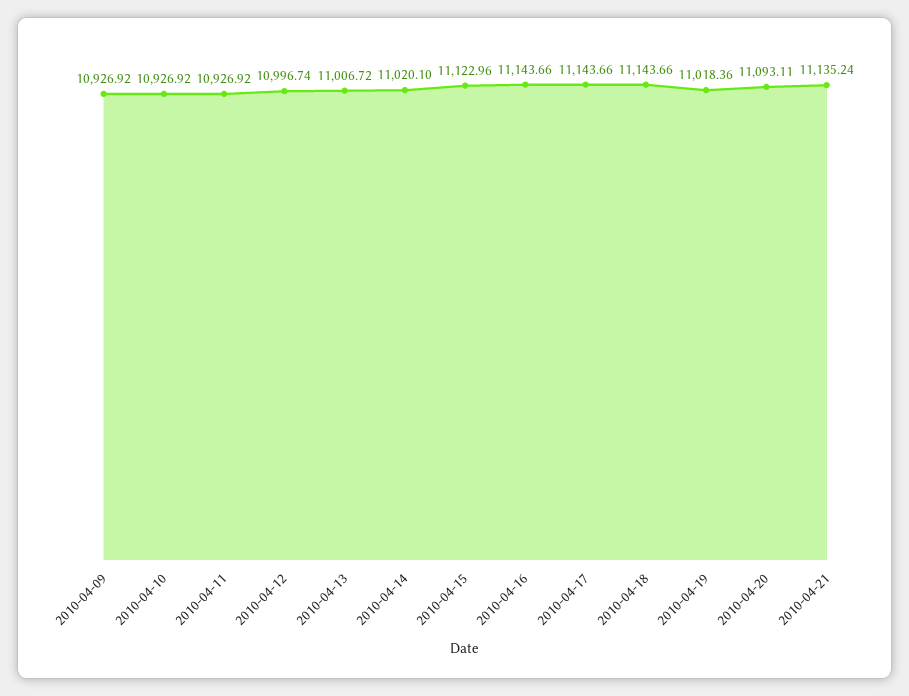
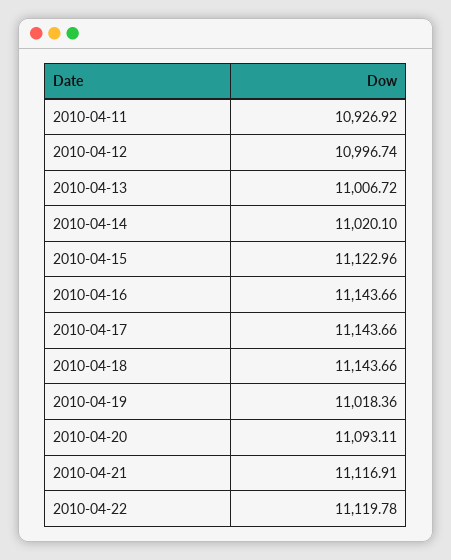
2010-04-09: 10926.92 -> none
2010-04-10: 10926.92 -> none
2010-04-21: 11135.24 -> 11116.91
2010-04-22: none -> 11119.78

